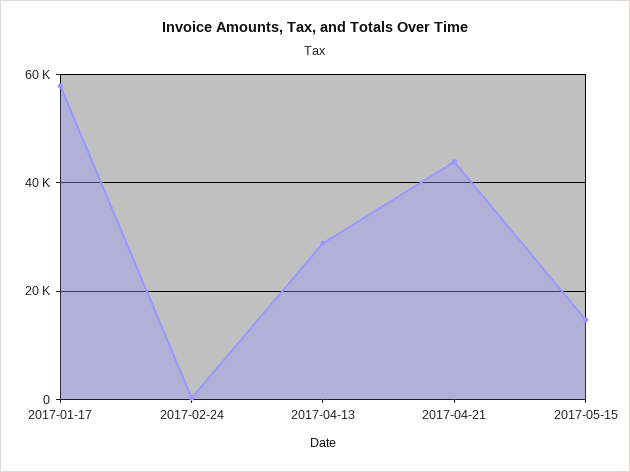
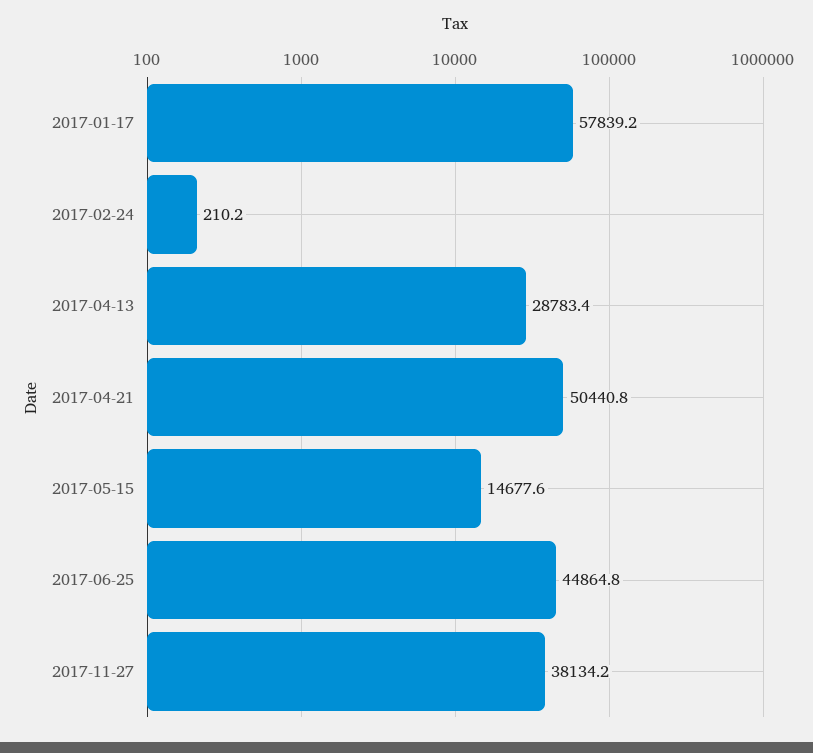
2017-04-21: 44000 -> 50440.8
2017-06-25: none -> 44864.8
2017-11-27: none -> 38134.2

